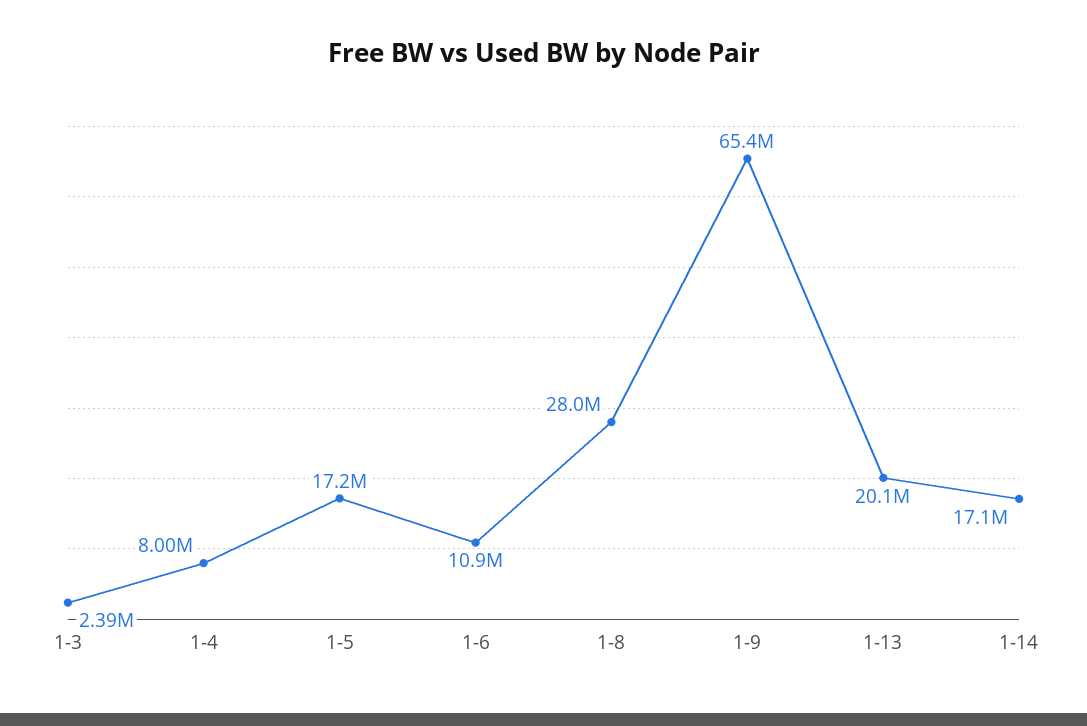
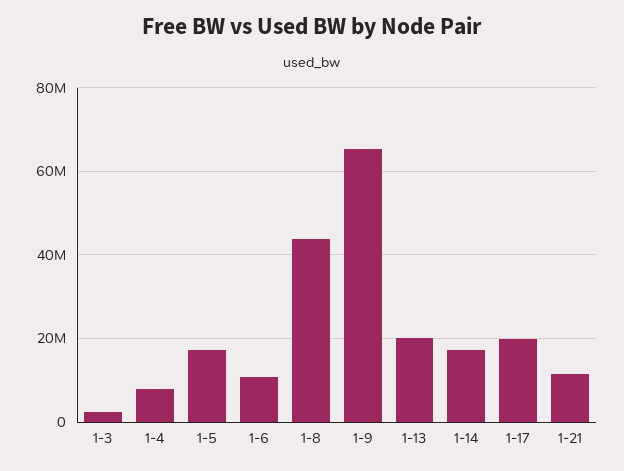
1-8: 28000000 -> 44000000
1-17: none -> 20000000
1-21: none -> 12000000

